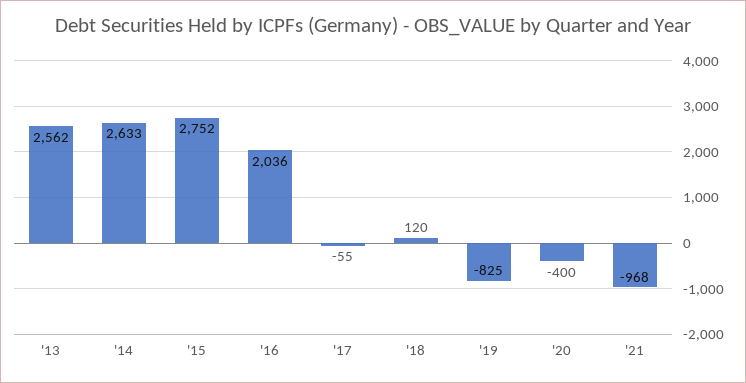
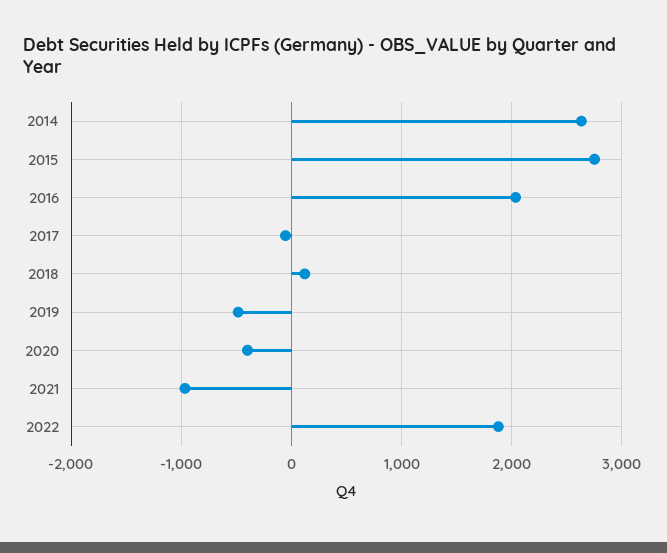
'13: 2562 -> none
'19: -825 -> -500
2022: none -> 1900

